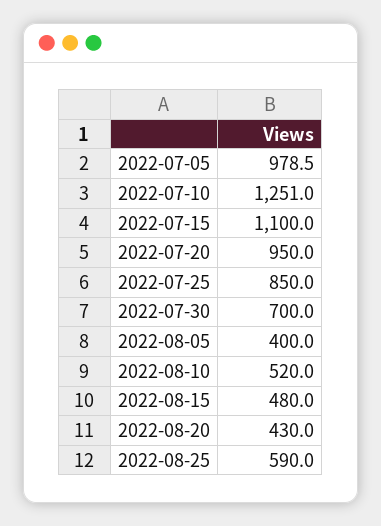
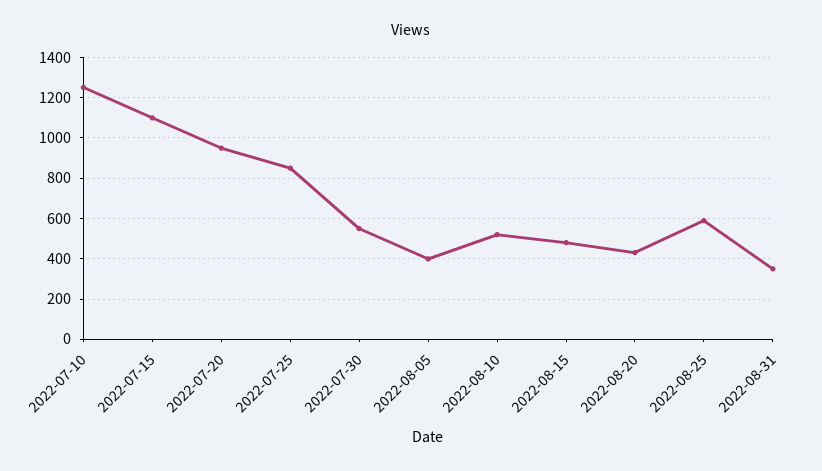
2022-07-05: 978.5 -> none
2022-07-30: 700 -> 550
2022-08-31: none -> 350

